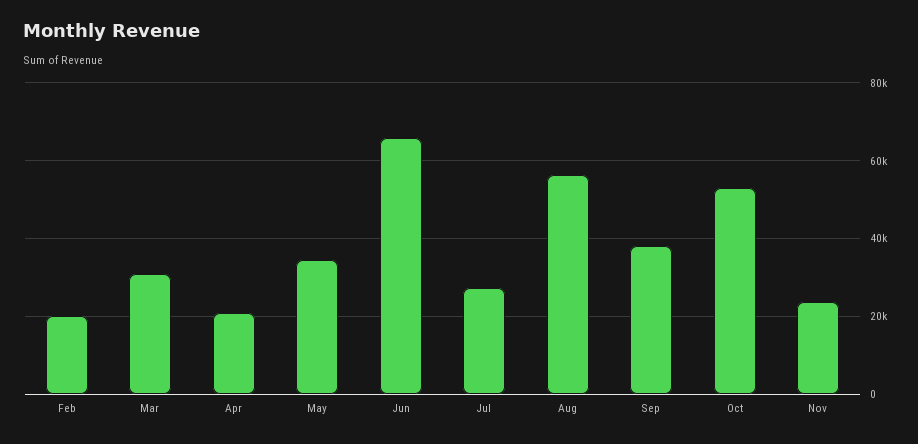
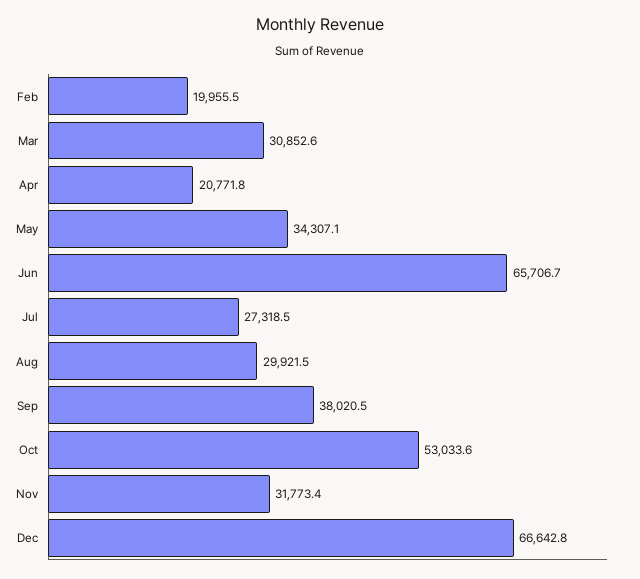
Aug: 56000 -> 29921.5
Nov: 24000 -> 31773.4
Dec: none -> 66642.8

